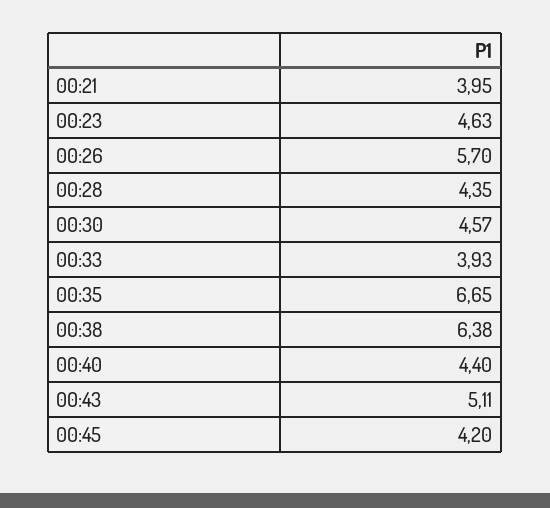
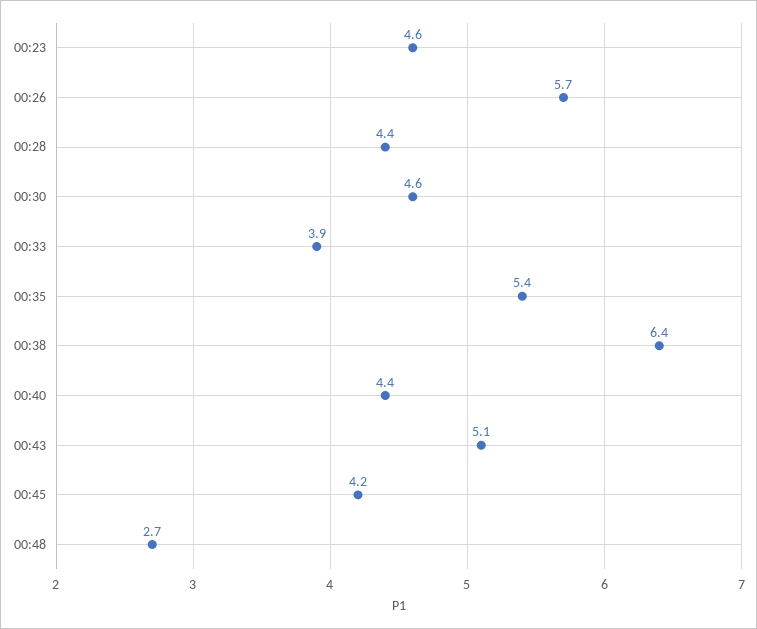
00:21: 3.95 -> none
00:35: 6.65 -> 5.4
00:48: none -> 2.7

